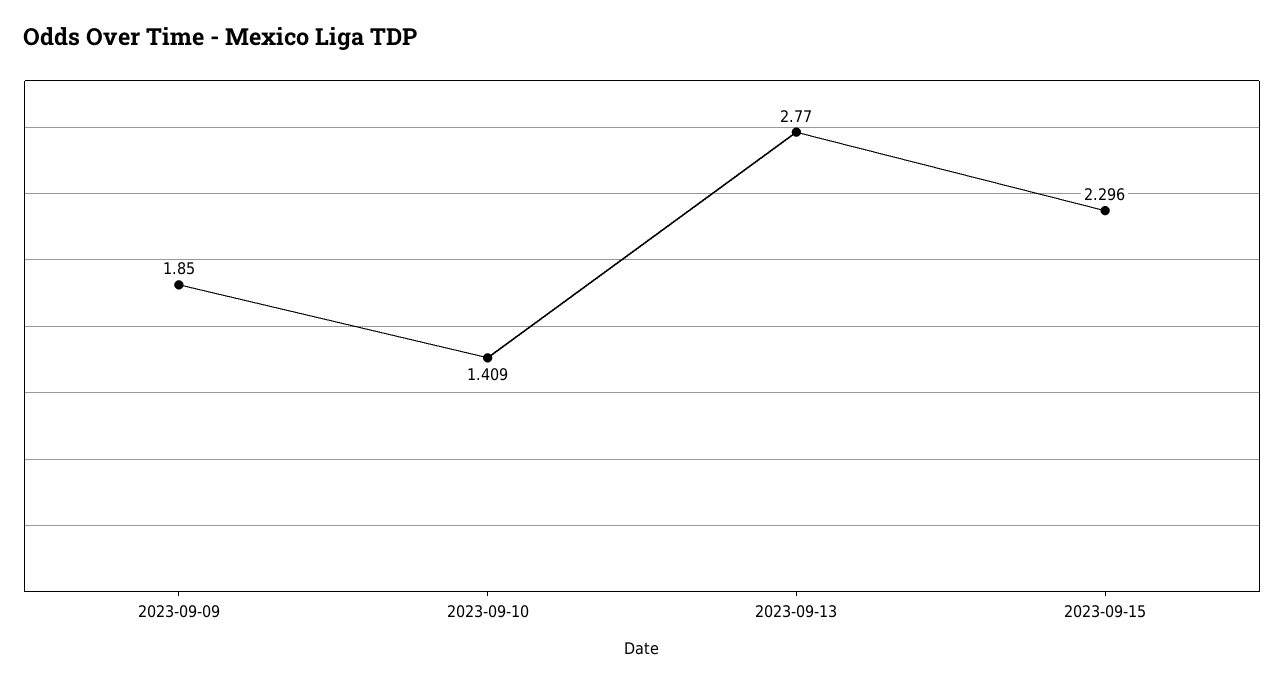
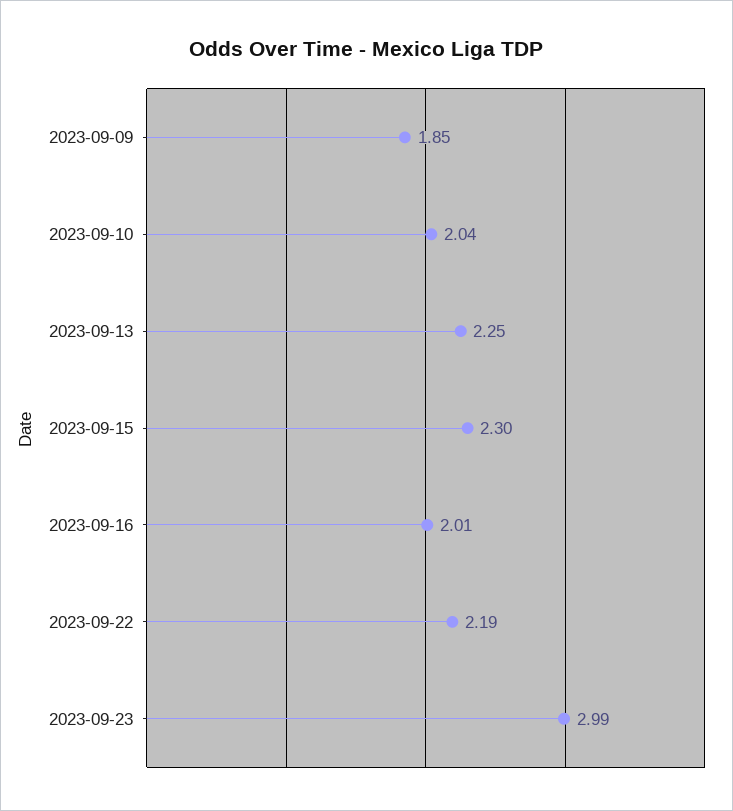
2023-09-10: 1.409 -> 2.04
2023-09-13: 2.77 -> 2.25
2023-09-16: none -> 2.01
2023-09-22: none -> 2.19
2023-09-23: none -> 2.99

